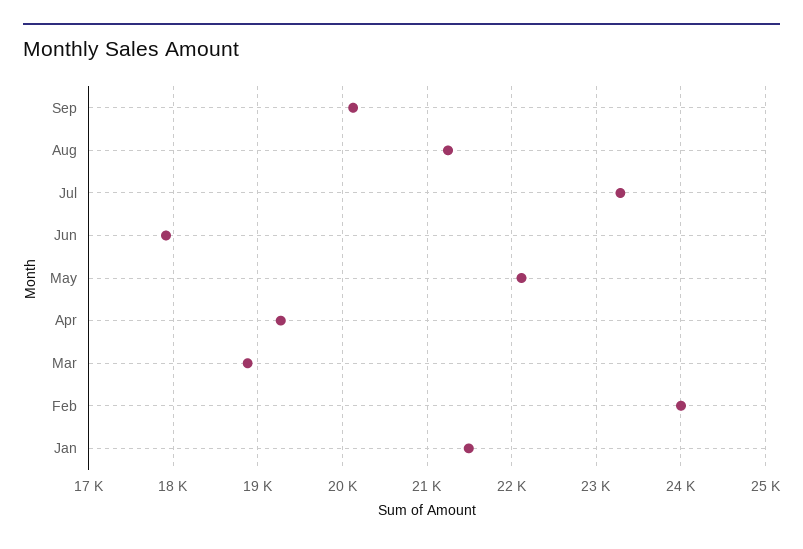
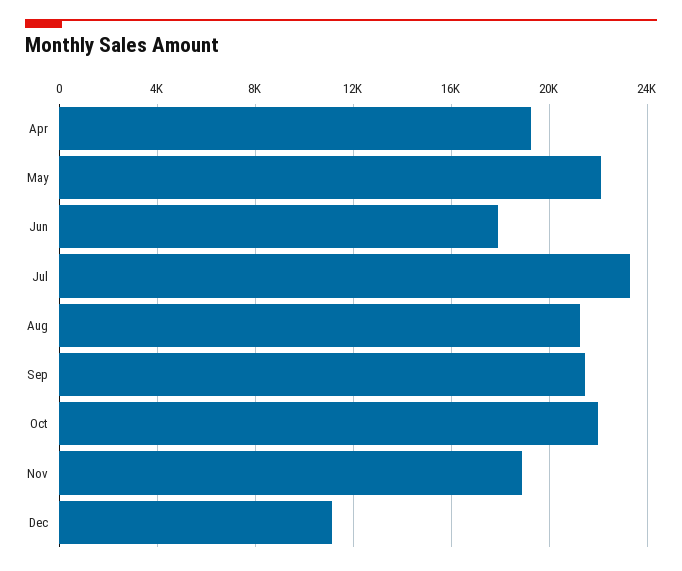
Sep: 20100 -> 21500
Mar: 18900 -> none
Feb: 24000 -> none
Jan: 21500 -> none
Oct: none -> 22000
Nov: none -> 19000
Dec: none -> 11000

